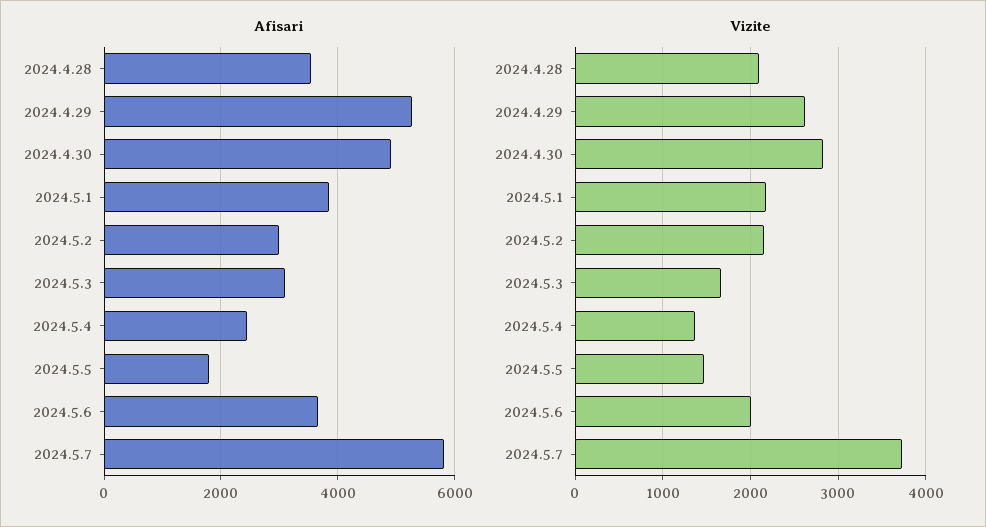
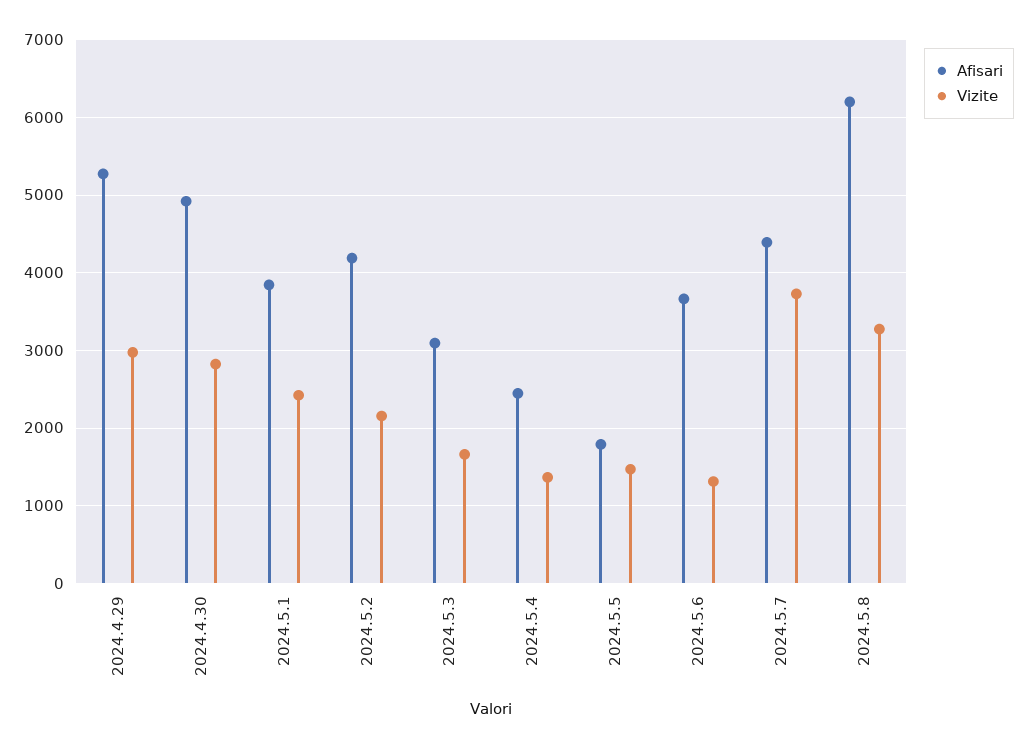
Afisari, 2024.4.28: 3600 -> none
Afisari, 2024.5.2: 3000 -> 4200
Afisari, 2024.5.7: 5800 -> 4400
Vizite, 2024.4.28: 2100 -> none
Vizite, 2024.4.29: 2600 -> 3000
Vizite, 2024.5.1: 2200 -> 2400
Vizite, 2024.5.6: 2000 -> 1300
Afisari, 2024.5.8: none -> 6200
Vizite, 2024.5.8: none -> 3300

